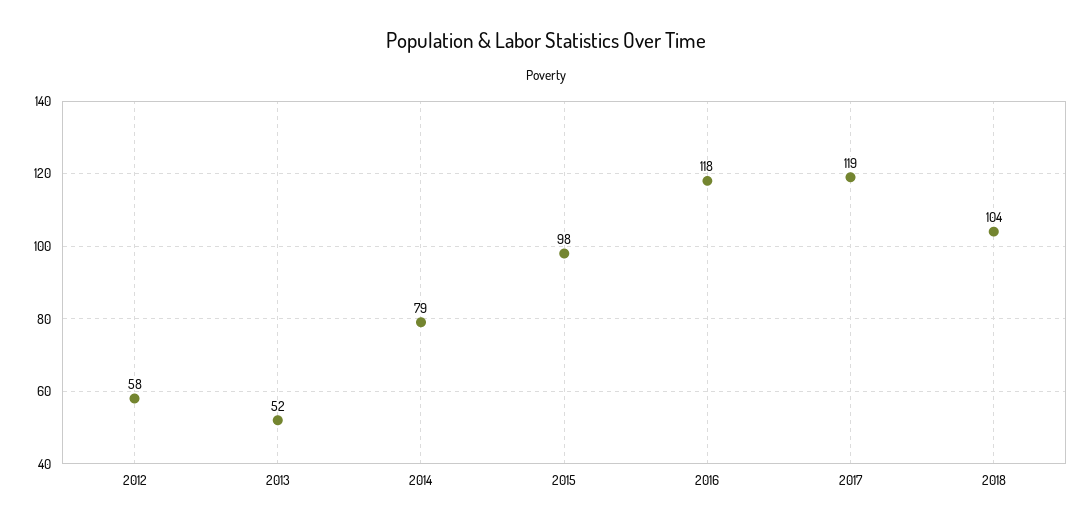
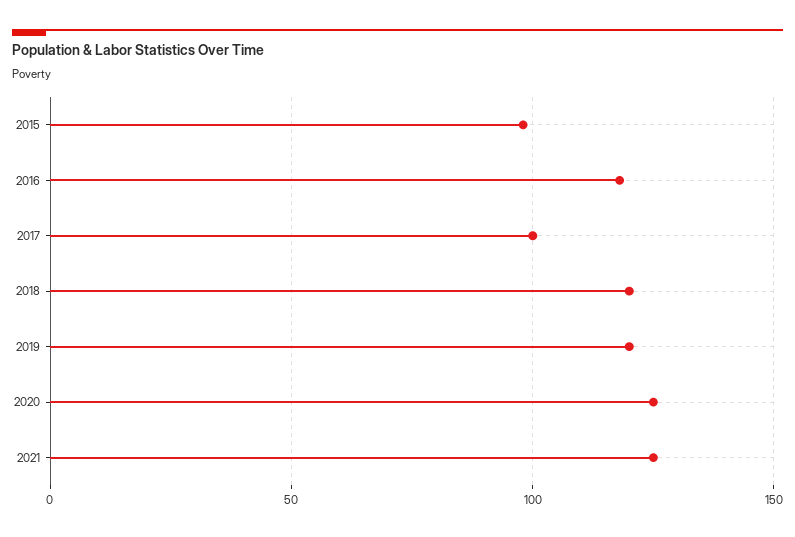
2012: 58 -> none
2013: 52 -> none
2014: 79 -> none
2017: 119 -> 100
2018: 104 -> 120
2019: none -> 120
2020: none -> 125
2021: none -> 125

